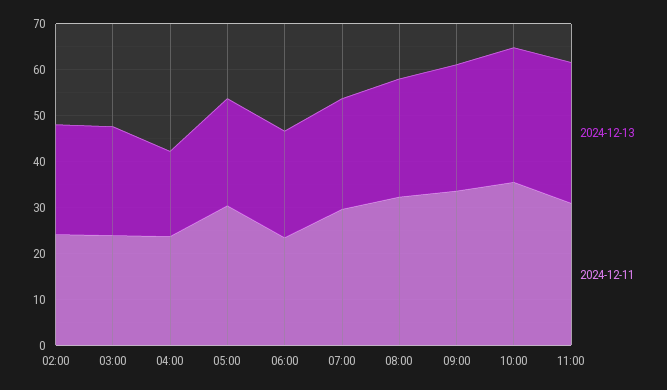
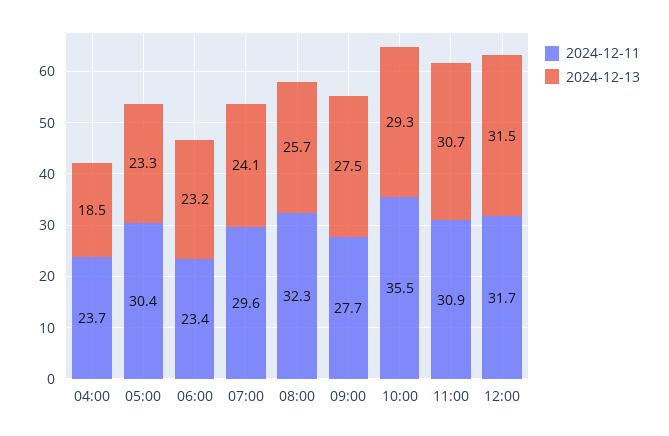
2024-12-13, 02:00: 24 -> none
2024-12-11, 02:00: 24 -> none
2024-12-13, 03:00: 24 -> none
2024-12-11, 03:00: 24 -> none
2024-12-11, 09:00: 34 -> 27.7
2024-12-11, 12:00: none -> 31.7
2024-12-13, 12:00: none -> 31.5

